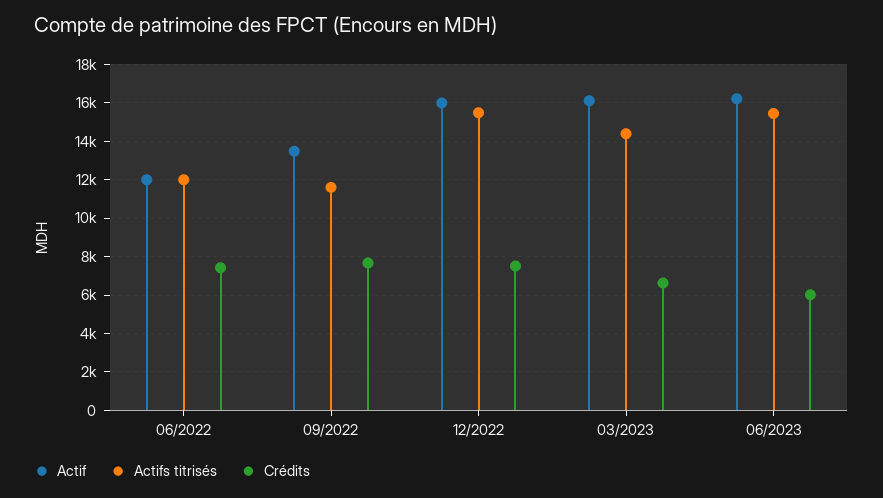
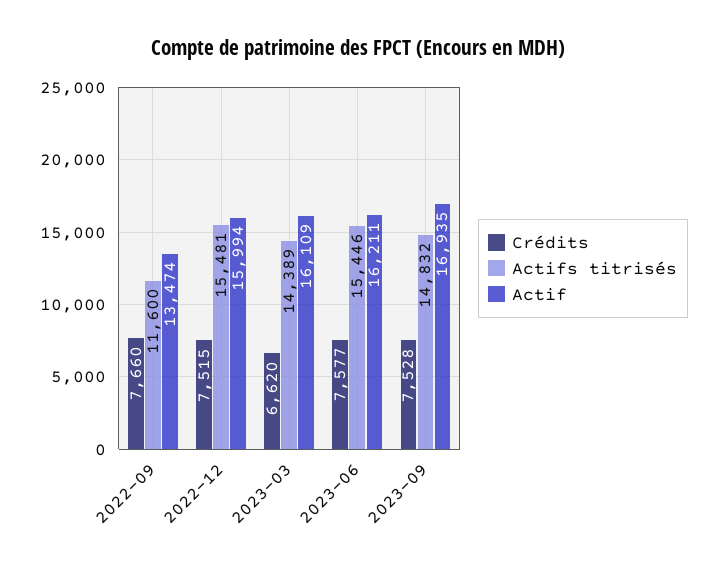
Actif, 06/2022: 12000 -> none
Actifs titrisés, 06/2022: 12000 -> none
Crédits, 06/2022: 7500 -> none
Crédits, 06/2023: 6000 -> 7577
Crédits, 2023-09: none -> 7528
Actifs titrisés, 2023-09: none -> 14832
Actif, 2023-09: none -> 16935

